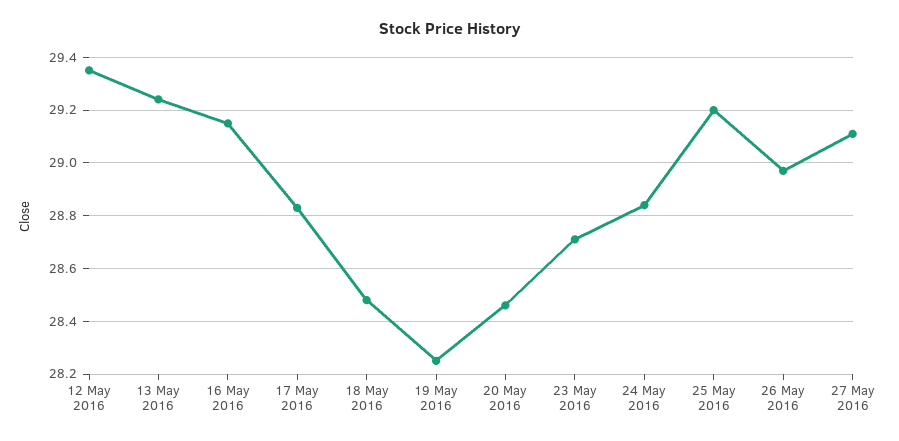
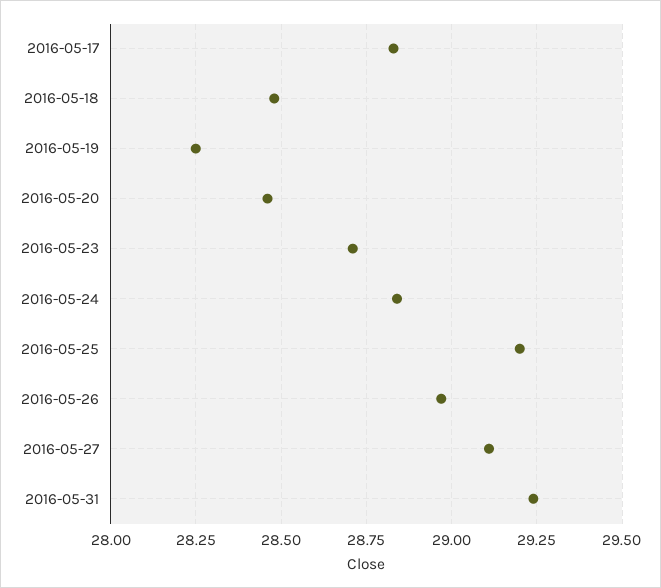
12 May 2016: 29.35 -> none
13 May 2016: 29.25 -> none
16 May 2016: 29.15 -> none
2016-05-31: none -> 29.25

